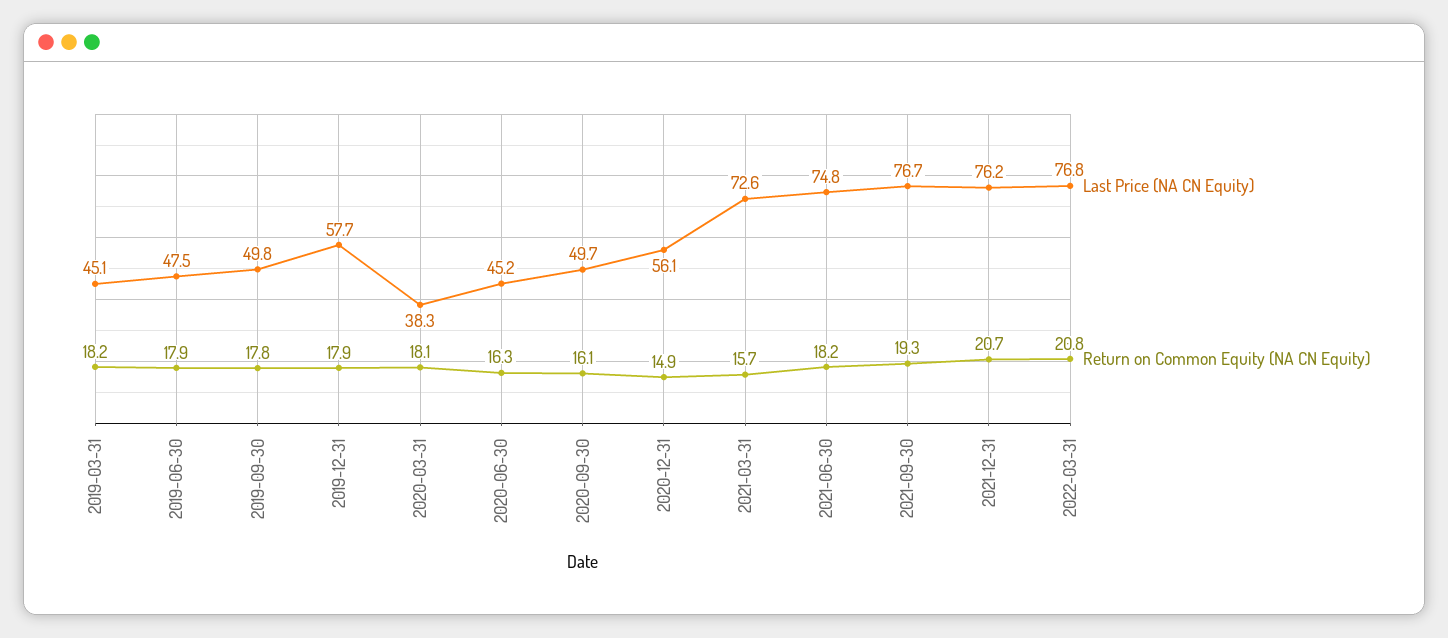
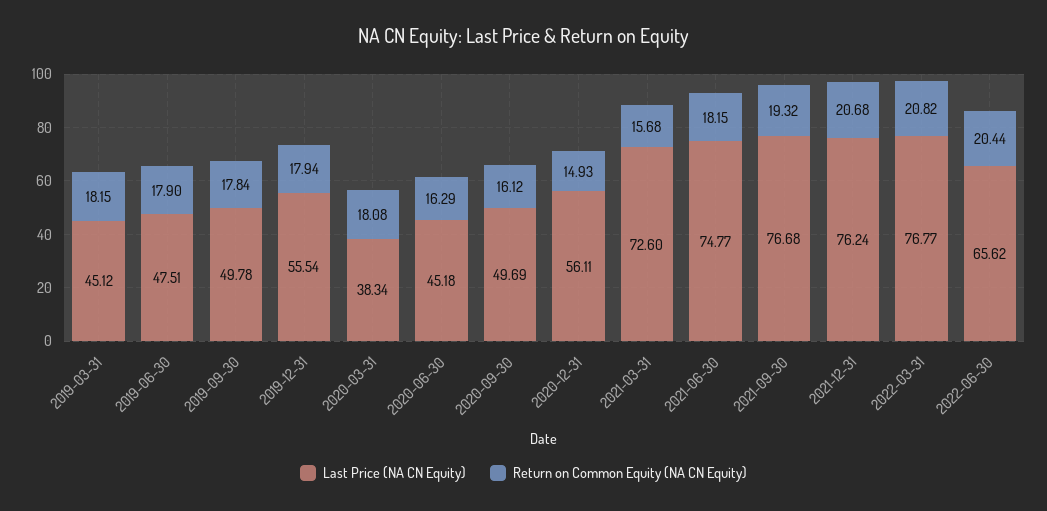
Last Price (NA CN Equity), 2019-12-31: 57.7 -> 55.54
Last Price (NA CN Equity), 2022-06-30: none -> 65.62
Return on Common Equity (NA CN Equity), 2022-06-30: none -> 20.44

